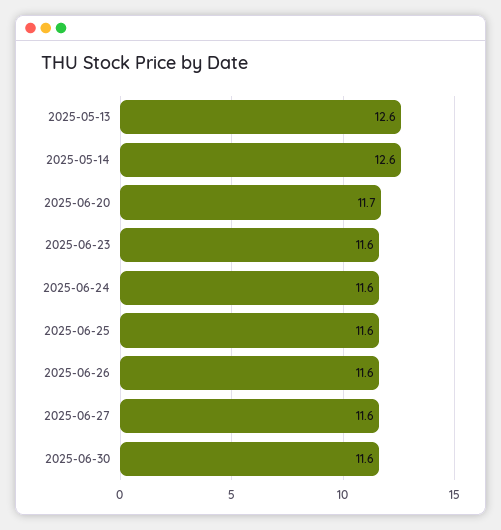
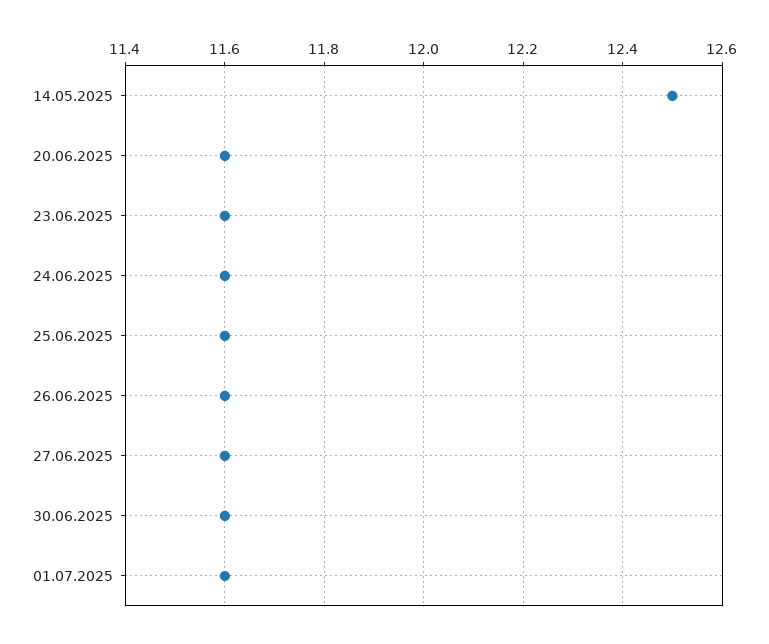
2025-05-13: 12.6 -> none
2025-05-14: 12.6 -> 12.5
2025-06-20: 11.7 -> 11.6
01.07.2025: none -> 11.6

